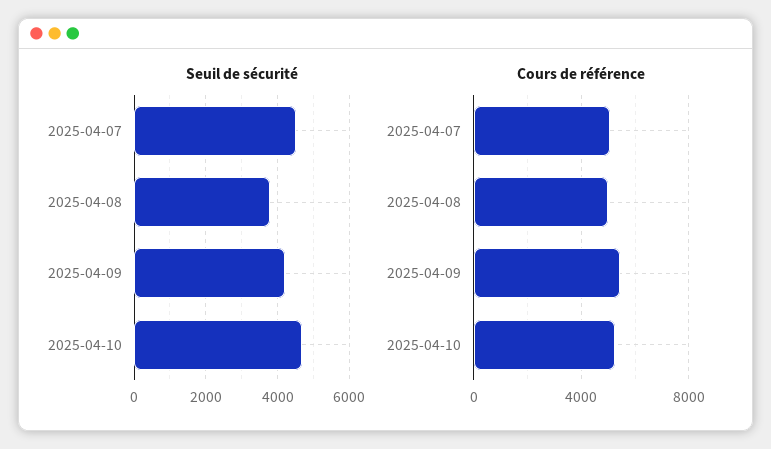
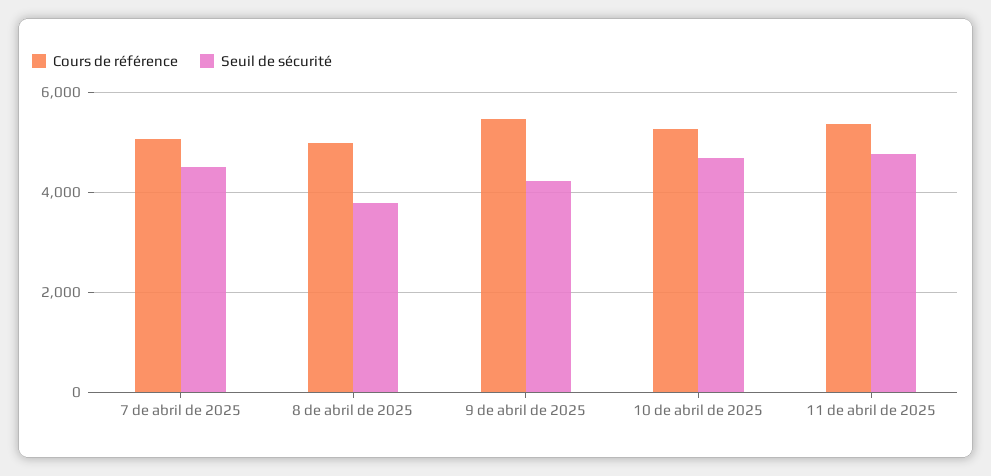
Cours de référence, 11 de abril de 2025: none -> 5400
Seuil de sécurité, 11 de abril de 2025: none -> 4800

